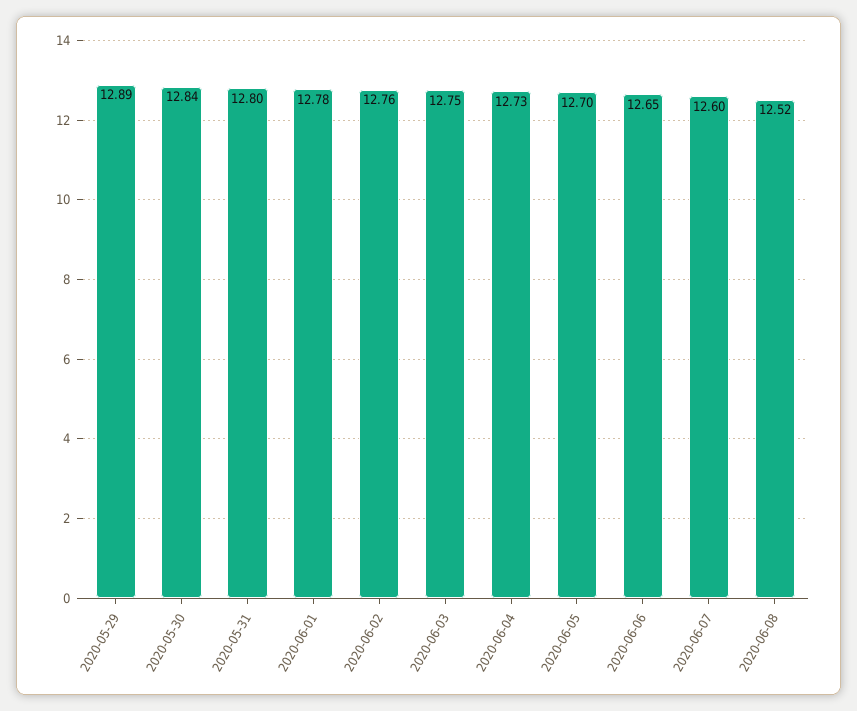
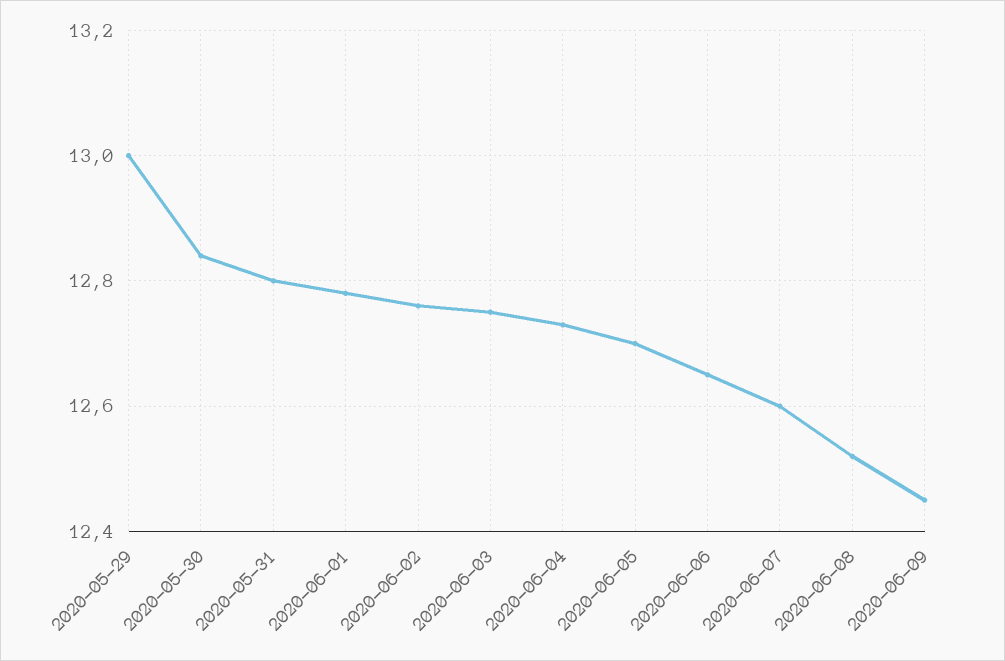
2020-05-29: 12.89 -> 13
2020-06-09: none -> 12.45

